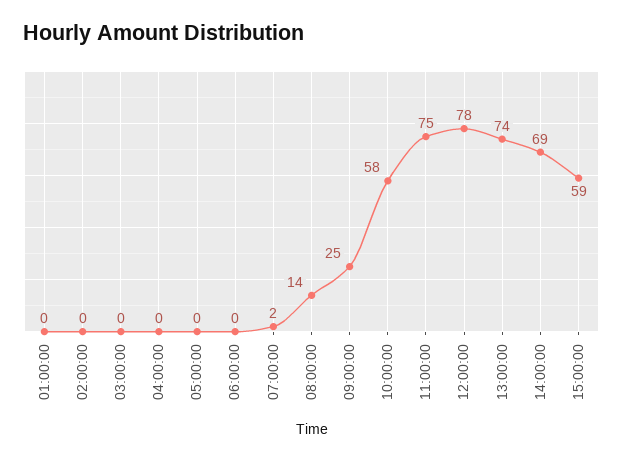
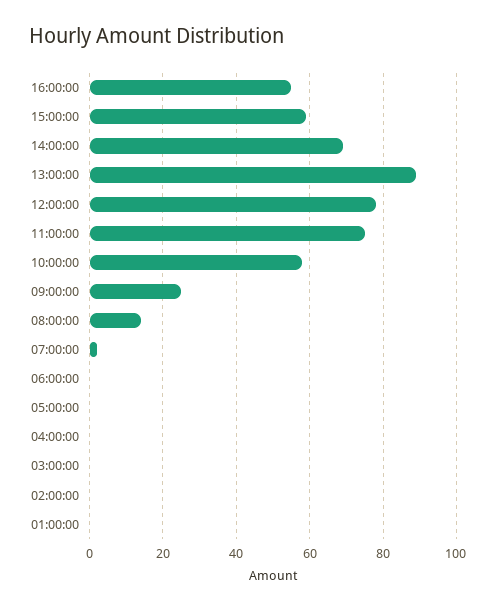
13:00:00: 74 -> 90
16:00:00: none -> 55

